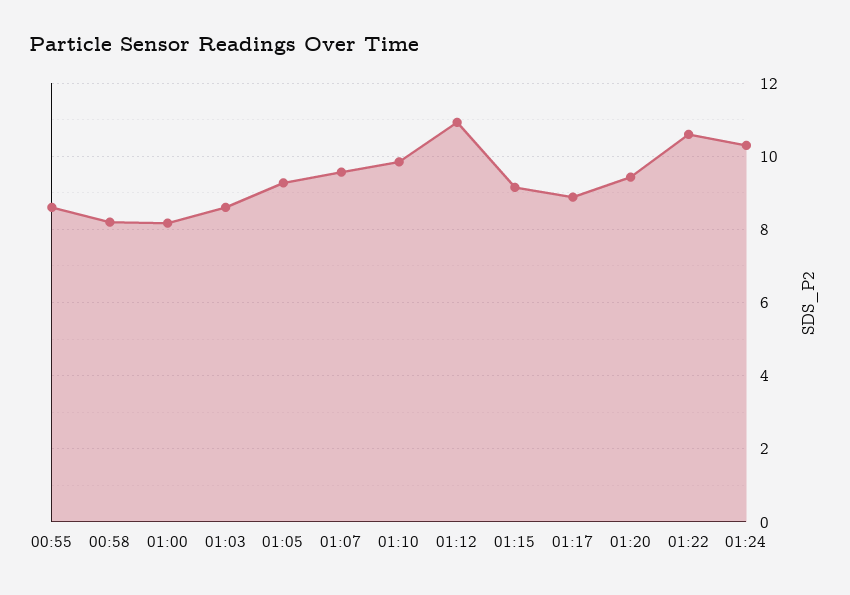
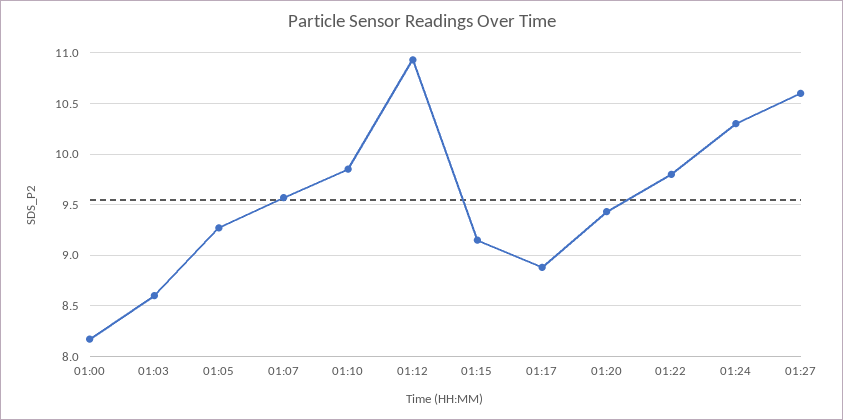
00:55: 8.6 -> none
00:58: 8.2 -> none
01:22: 10.6 -> 9.8
01:27: none -> 10.6

